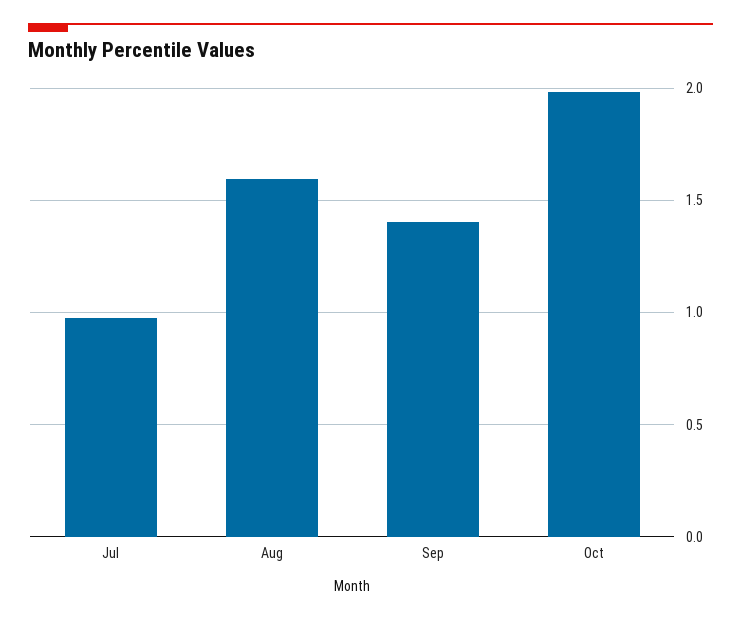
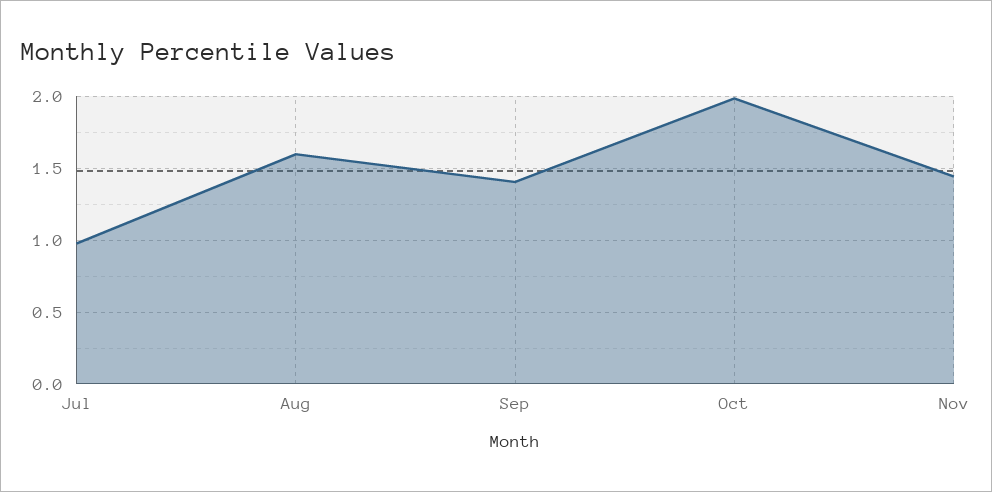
Nov: none -> 1.45

